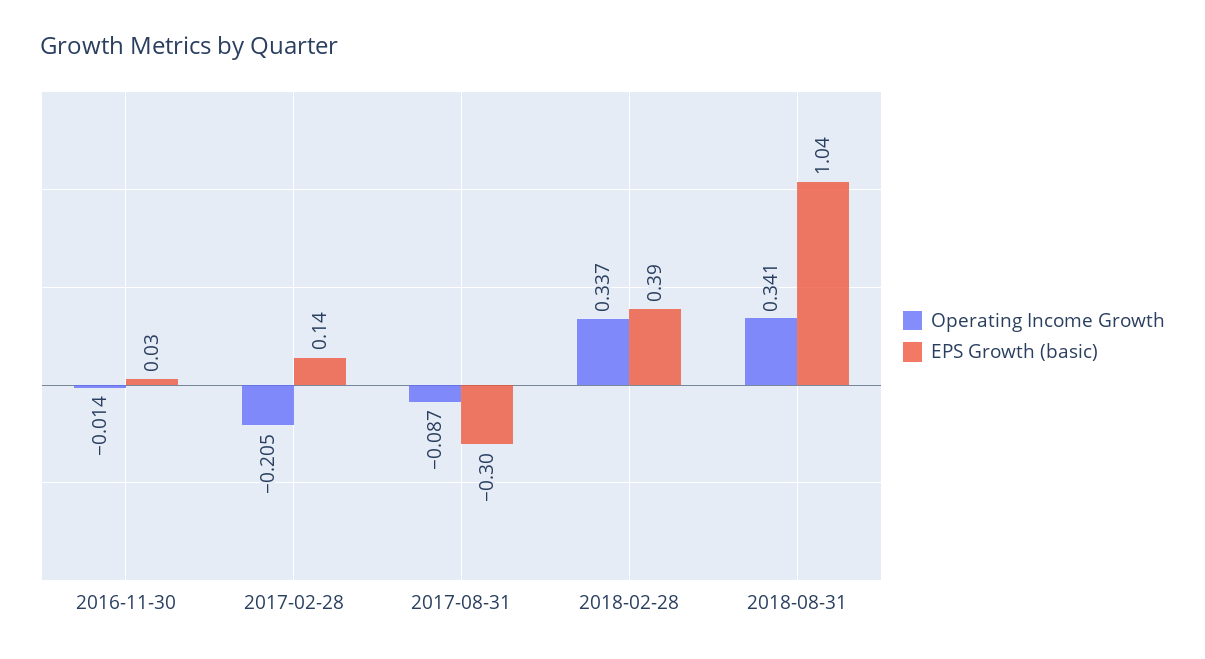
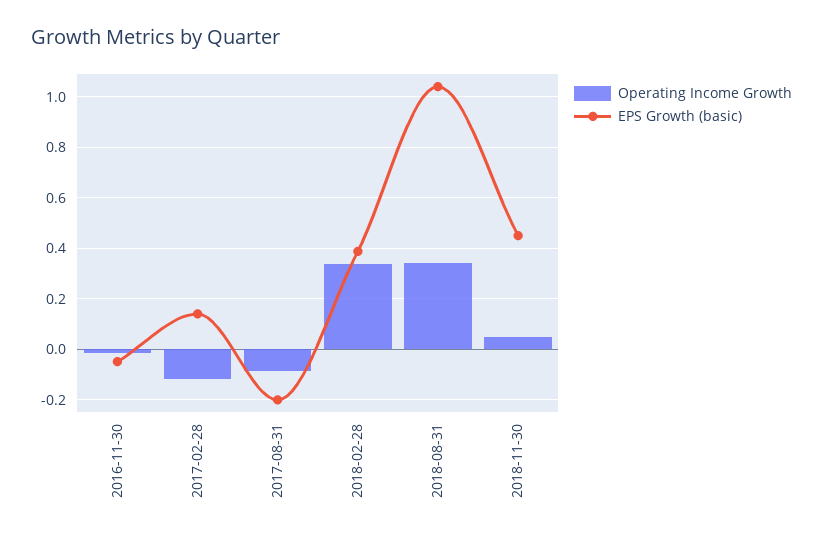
EPS Growth (basic), 2016-11-30: 0.03 -> -0.05
Operating Income Growth, 2017-02-28: -0.205 -> -0.125
EPS Growth (basic), 2017-08-31: -0.3 -> -0.2
Operating Income Growth, 2018-11-30: none -> 0.05
EPS Growth (basic), 2018-11-30: none -> 0.45

